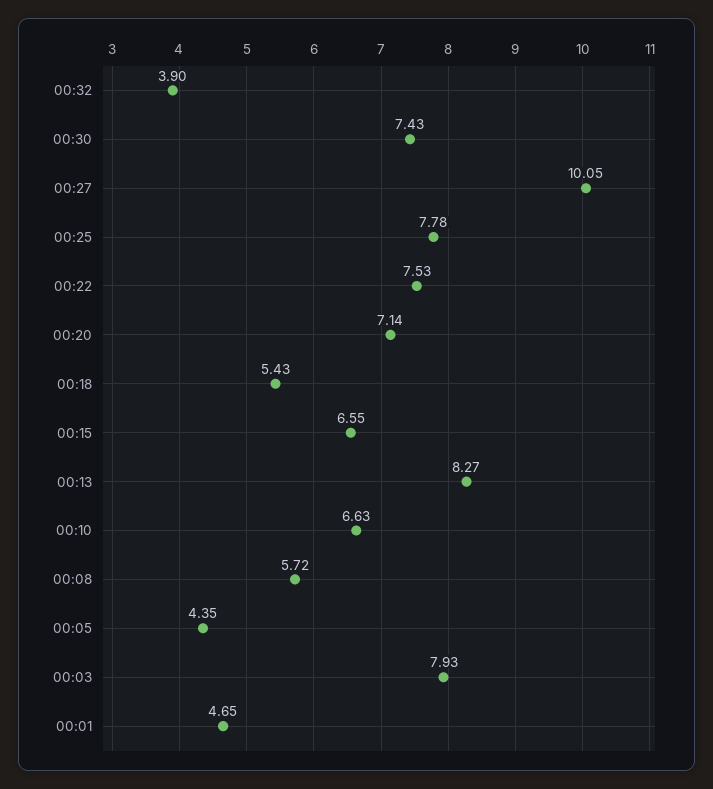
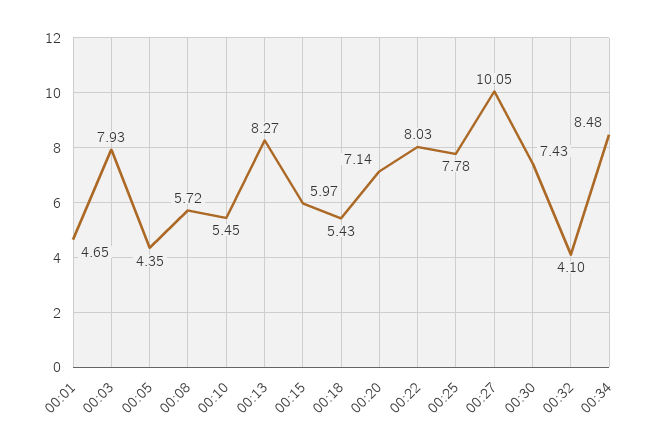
00:32: 3.9 -> 4.1
00:22: 7.53 -> 8.03
00:15: 6.55 -> 5.97
00:10: 6.63 -> 5.45
00:34: none -> 8.48

